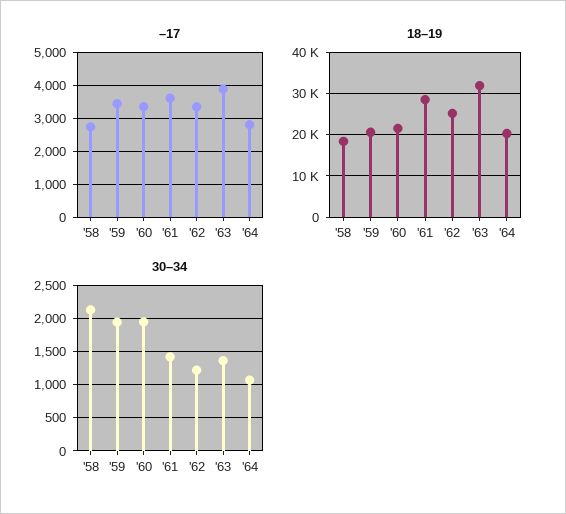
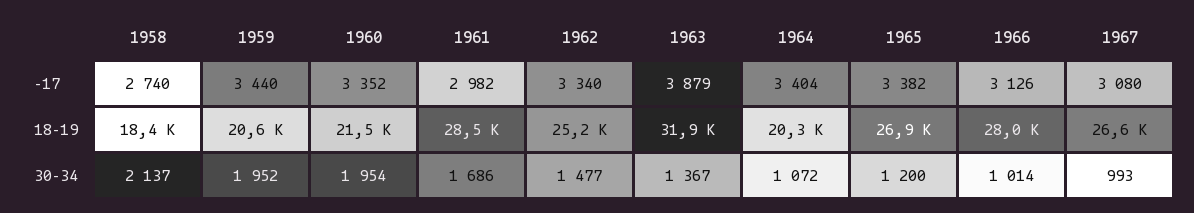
–17, '61: 3600 -> 2982
–17, '64: 2800 -> 3404
30–34, '61: 1400 -> 1686
30–34, '62: 1200 -> 1477
–17, 1965: none -> 3382
–17, 1966: none -> 3126
–17, 1967: none -> 3080
18–19, 1965: none -> 26900
18–19, 1966: none -> 28000
18–19, 1967: none -> 26600
30–34, 1965: none -> 1200
30–34, 1966: none -> 1014
30–34, 1967: none -> 993

